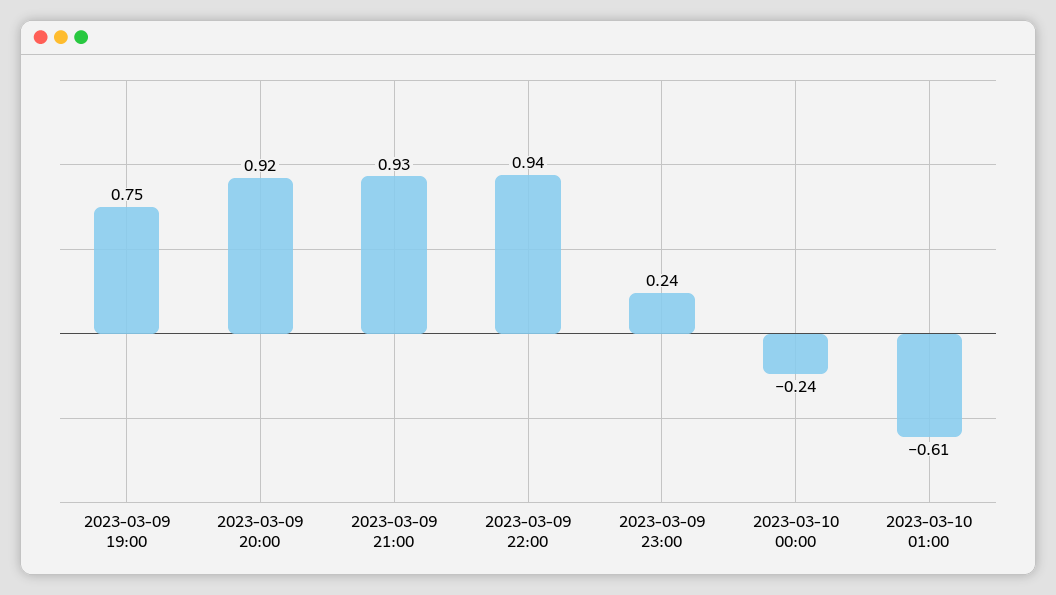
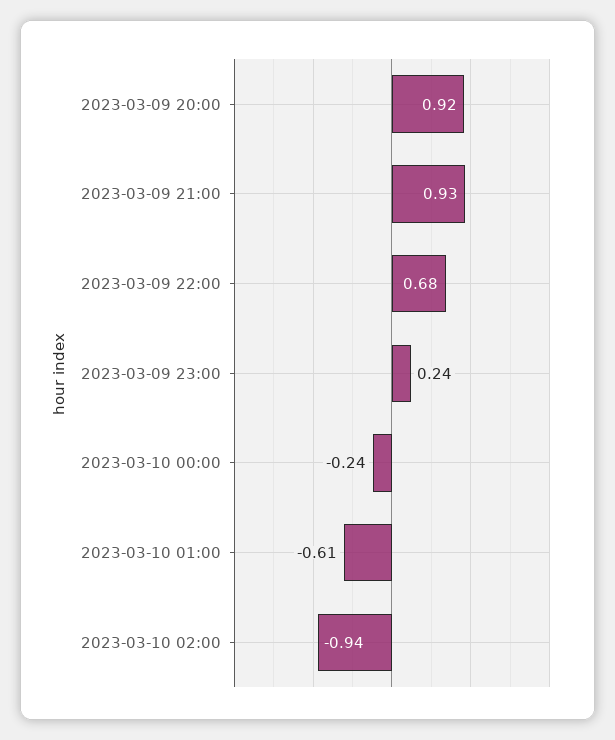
2023-03-09 19:00: 0.75 -> none
2023-03-09 22:00: 0.94 -> 0.68
2023-03-10 02:00: none -> -0.94

